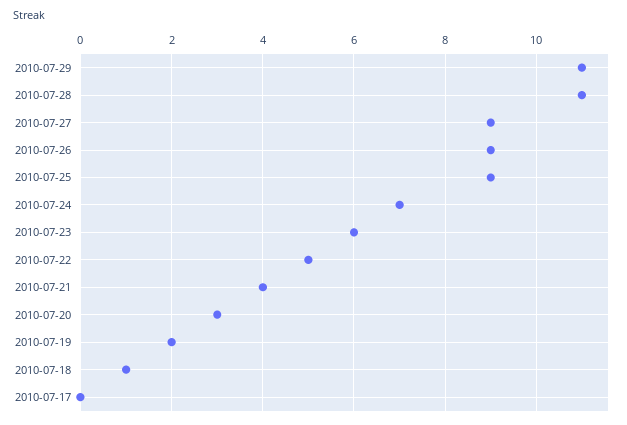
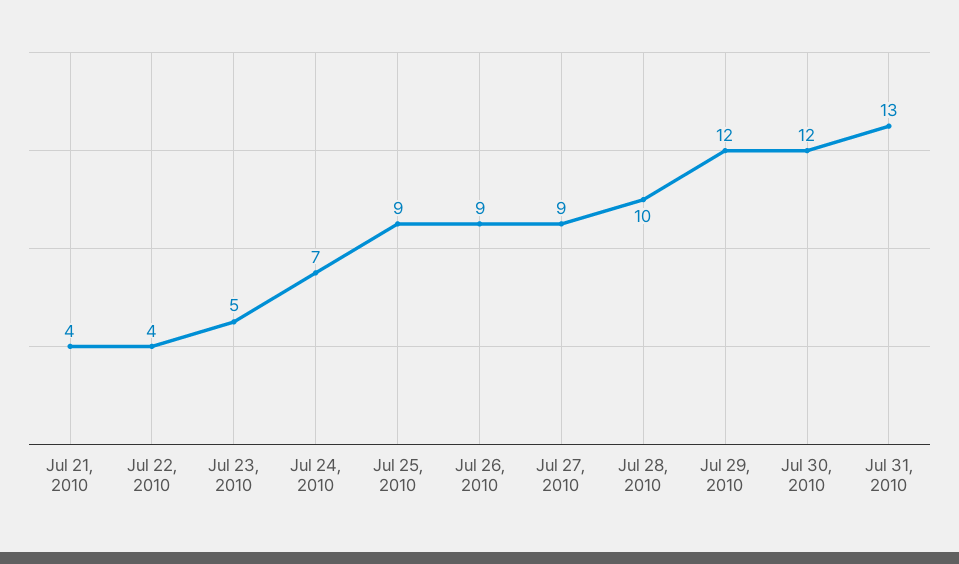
2010-07-29: 11 -> 12
2010-07-28: 11 -> 10
2010-07-23: 6 -> 5
2010-07-22: 5 -> 4
2010-07-20: 3 -> none
2010-07-19: 2 -> none
2010-07-18: 1 -> none
2010-07-17: 0 -> none
Jul 30, 2010: none -> 12
Jul 31, 2010: none -> 13

